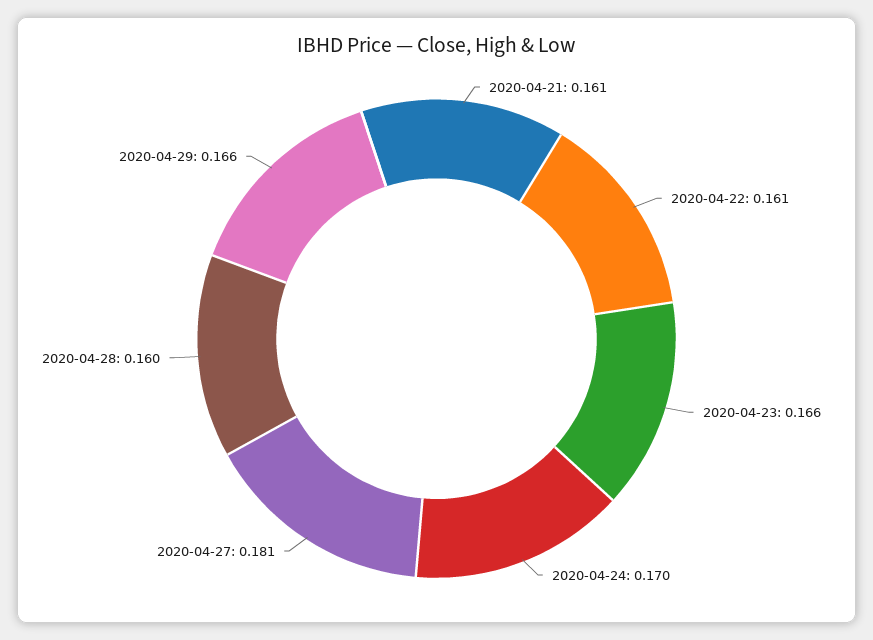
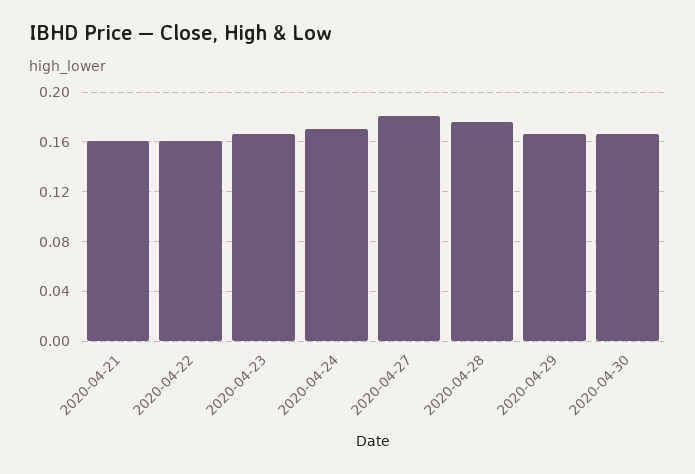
2020-04-28: 0.16 -> 0.175
2020-04-30: none -> 0.165

